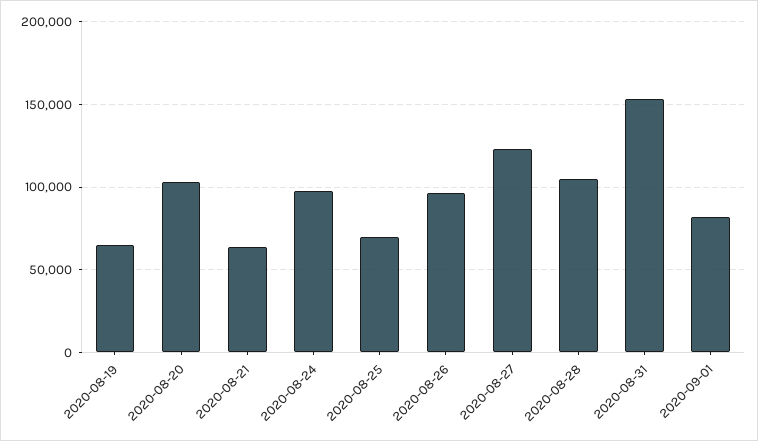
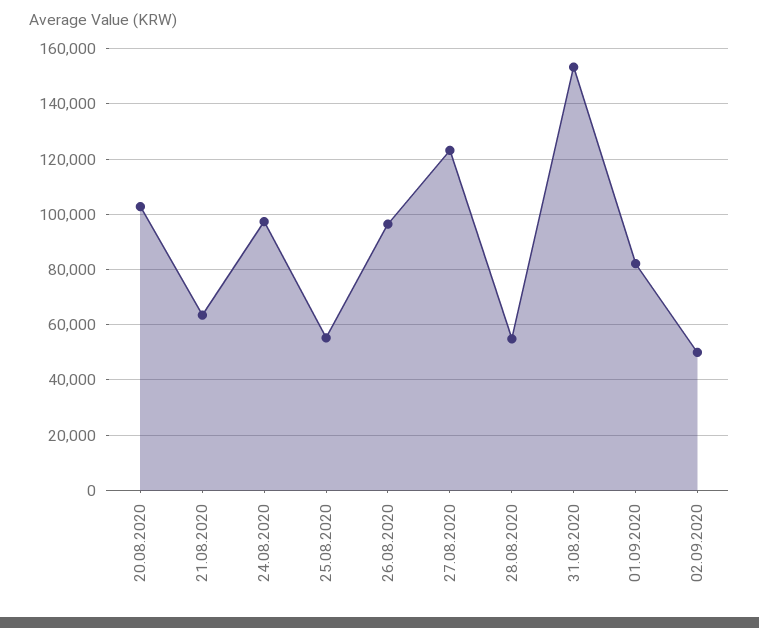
2020-08-19: 65000 -> none
2020-08-25: 70000 -> 55000
2020-08-28: 105000 -> 55000
02.09.2020: none -> 50000

